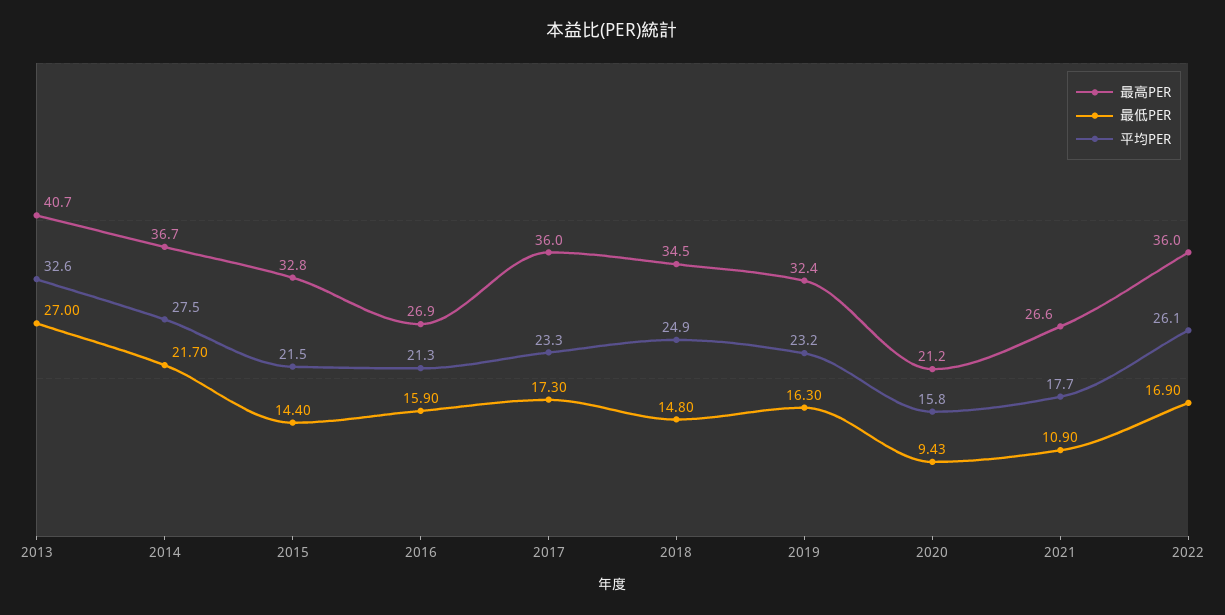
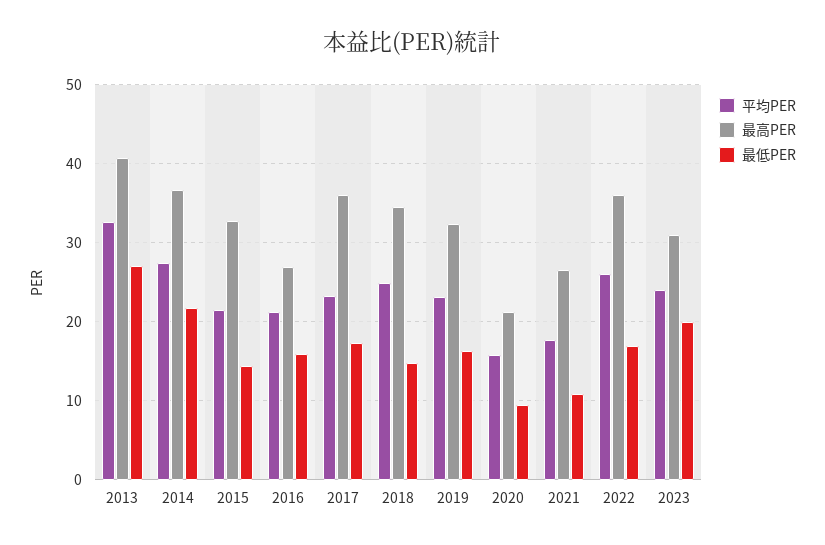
平均PER, 2023: none -> 24
最高PER, 2023: none -> 31
最低PER, 2023: none -> 20

